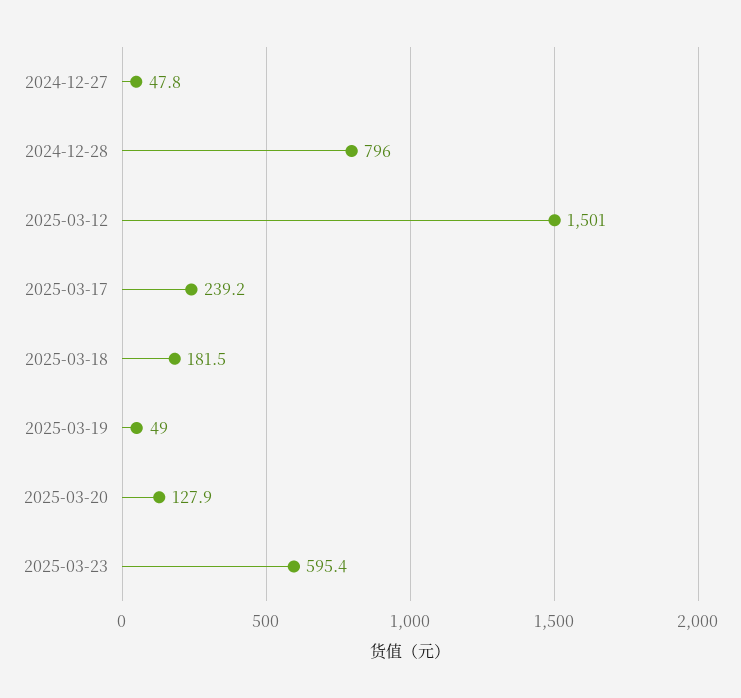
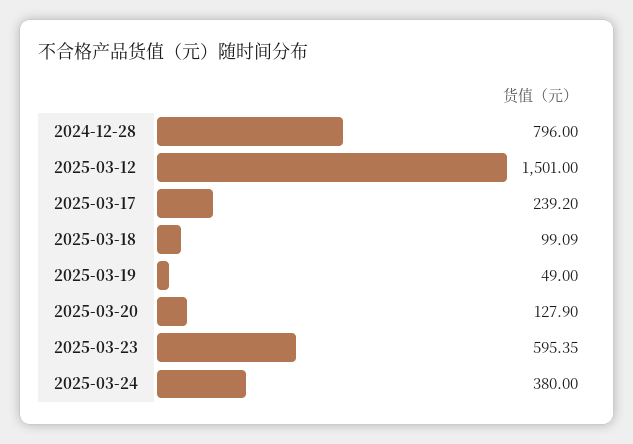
2024-12-27: 47.8 -> none
2025-03-18: 181.5 -> 99.09
2025-03-24: none -> 380

